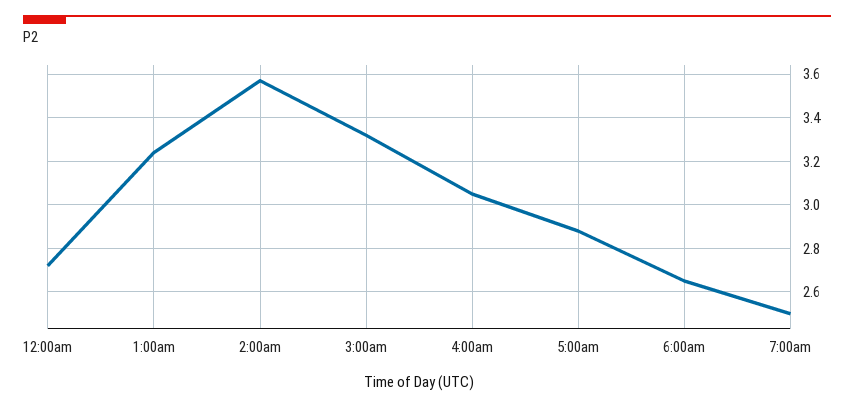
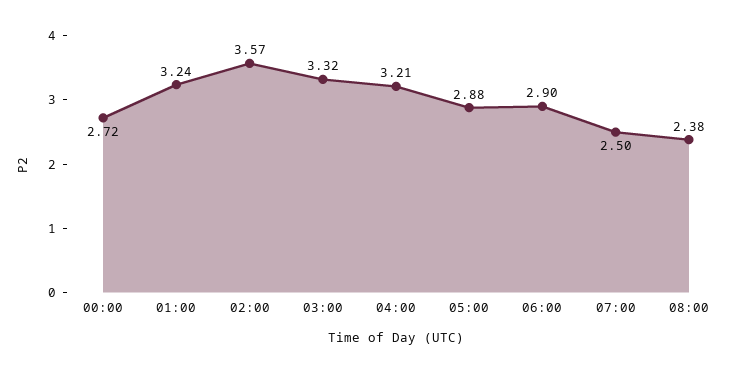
4:00am: 3.05 -> 3.21
6:00am: 2.65 -> 2.9
08:00: none -> 2.38

